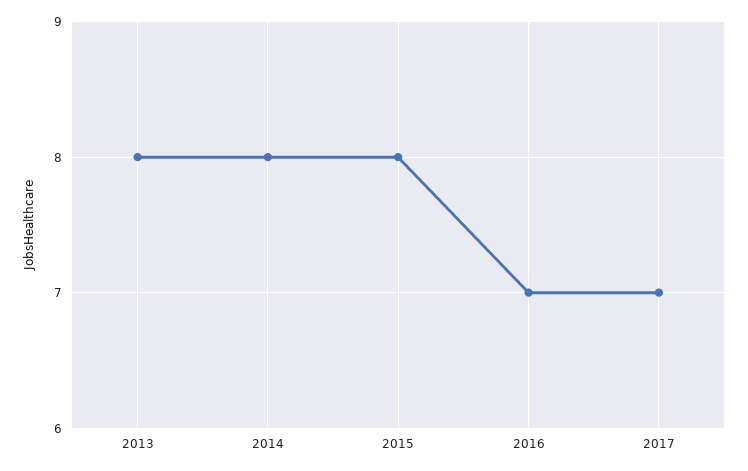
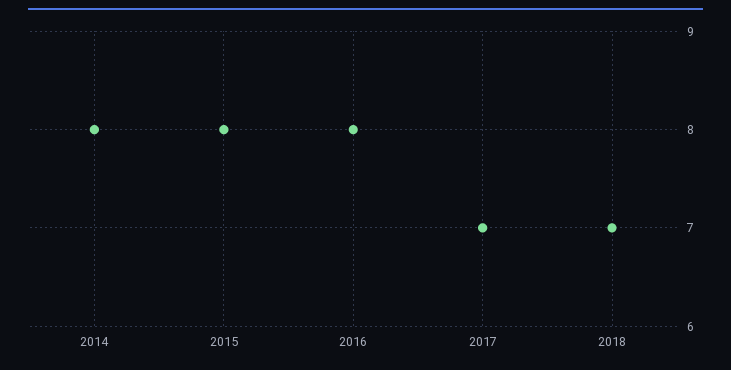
2013: 8 -> none
2016: 7 -> 8
2018: none -> 7

